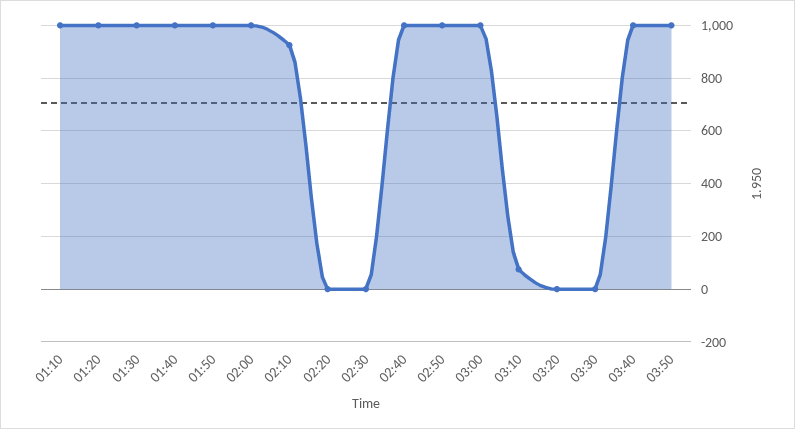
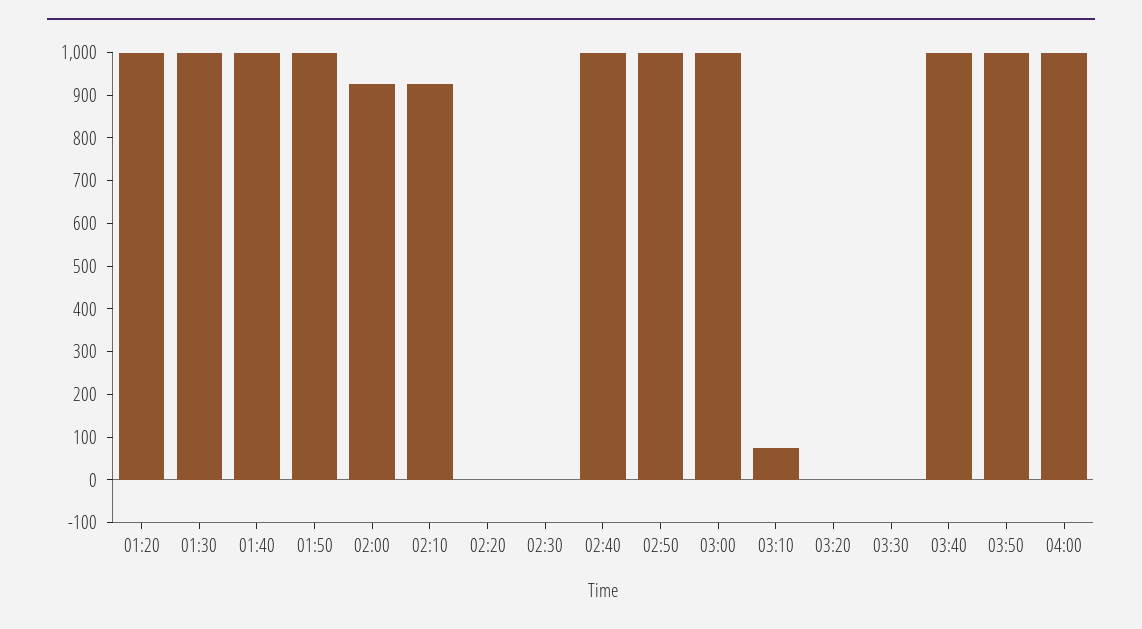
01:10: 1000 -> none
02:00: 1000 -> 920
04:00: none -> 1000

